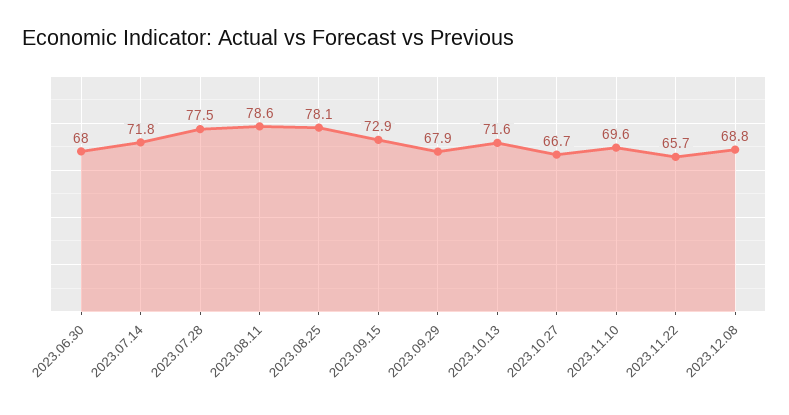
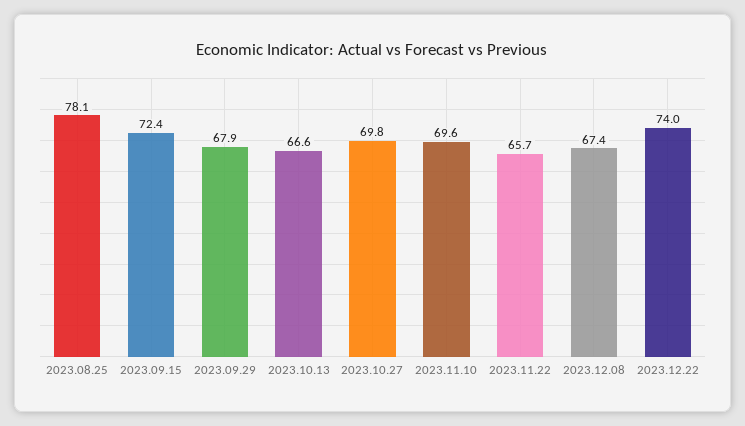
2023.06.30: 68 -> none
2023.07.14: 71.8 -> none
2023.07.28: 77.5 -> none
2023.08.11: 78.6 -> none
2023.09.15: 72.9 -> 72.4
2023.10.13: 71.6 -> 66.6
2023.10.27: 66.7 -> 69.8
2023.12.08: 68.8 -> 67.4
2023.12.22: none -> 74

